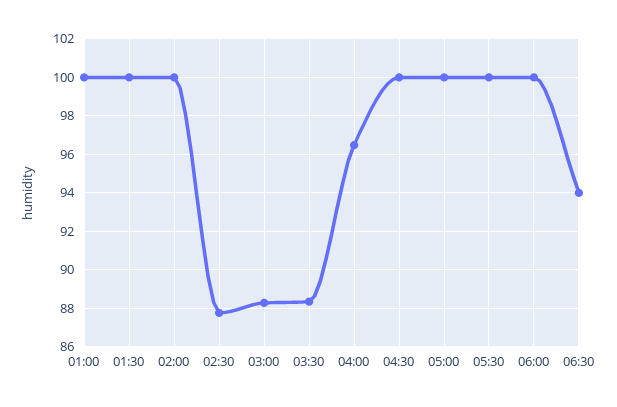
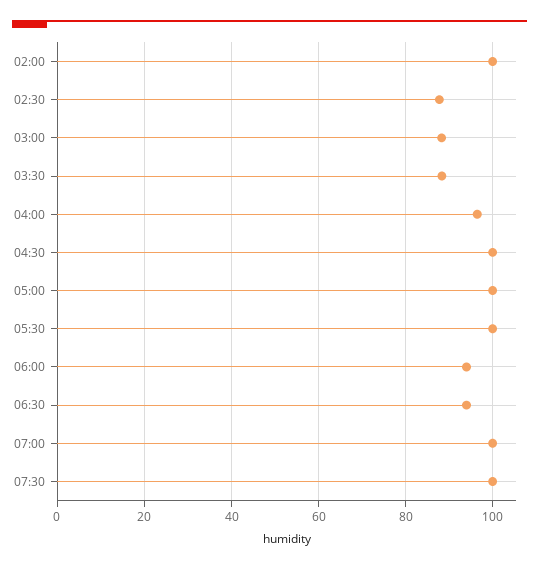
01:00: 100 -> none
01:30: 100 -> none
06:00: 100 -> 94
07:00: none -> 100
07:30: none -> 100

